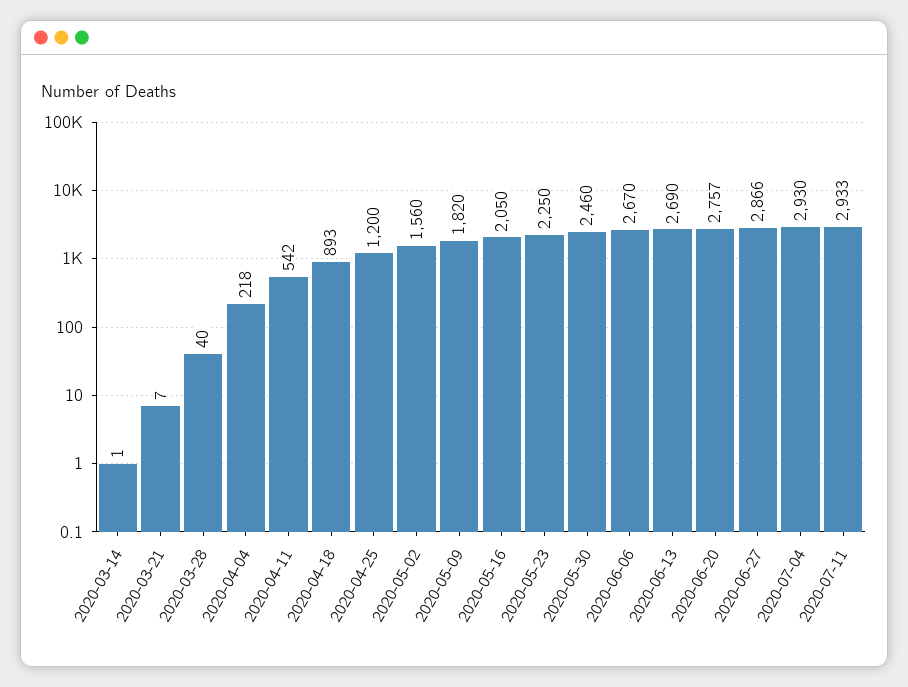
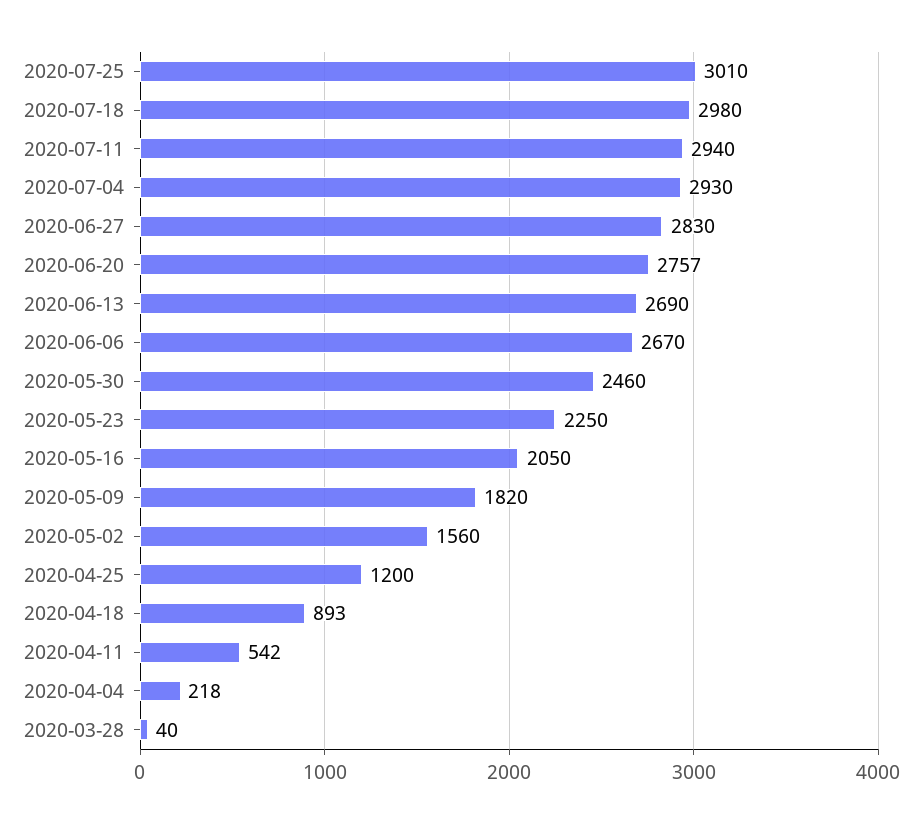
2020-03-14: 1 -> none
2020-03-21: 7 -> none
2020-06-27: 2866 -> 2830
2020-07-11: 2933 -> 2940
2020-07-25: none -> 3010
2020-07-18: none -> 2980

